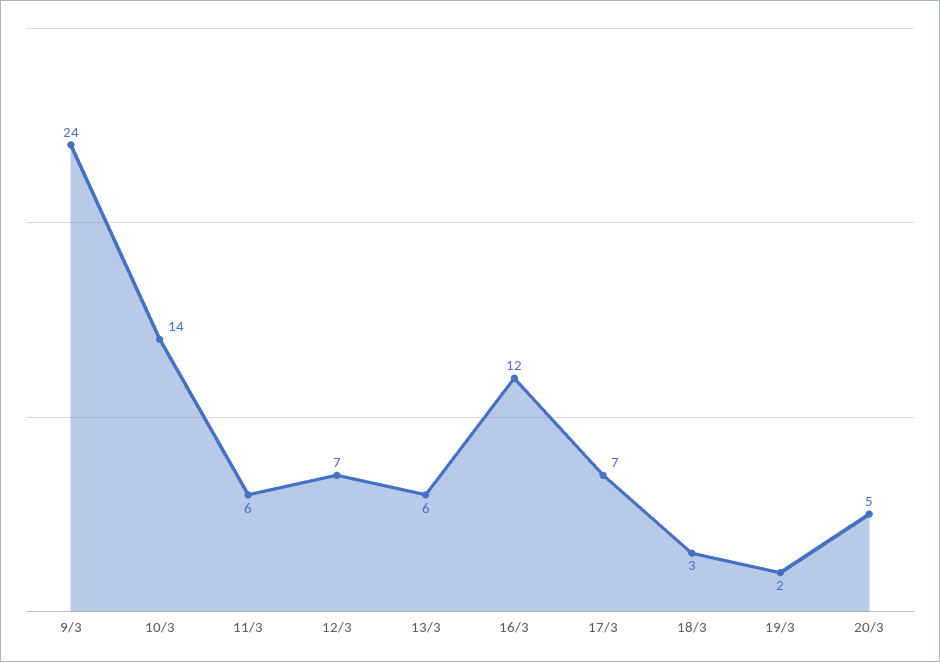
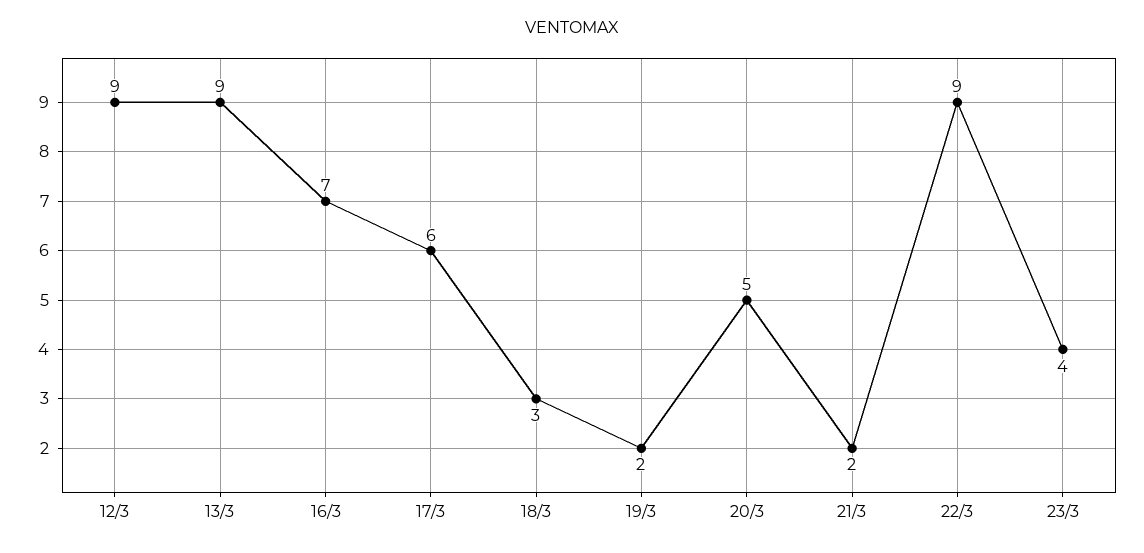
9/3: 24 -> none
10/3: 14 -> none
11/3: 6 -> none
12/3: 7 -> 9
13/3: 6 -> 9
16/3: 12 -> 7
17/3: 7 -> 6
21/3: none -> 2
22/3: none -> 9
23/3: none -> 4

